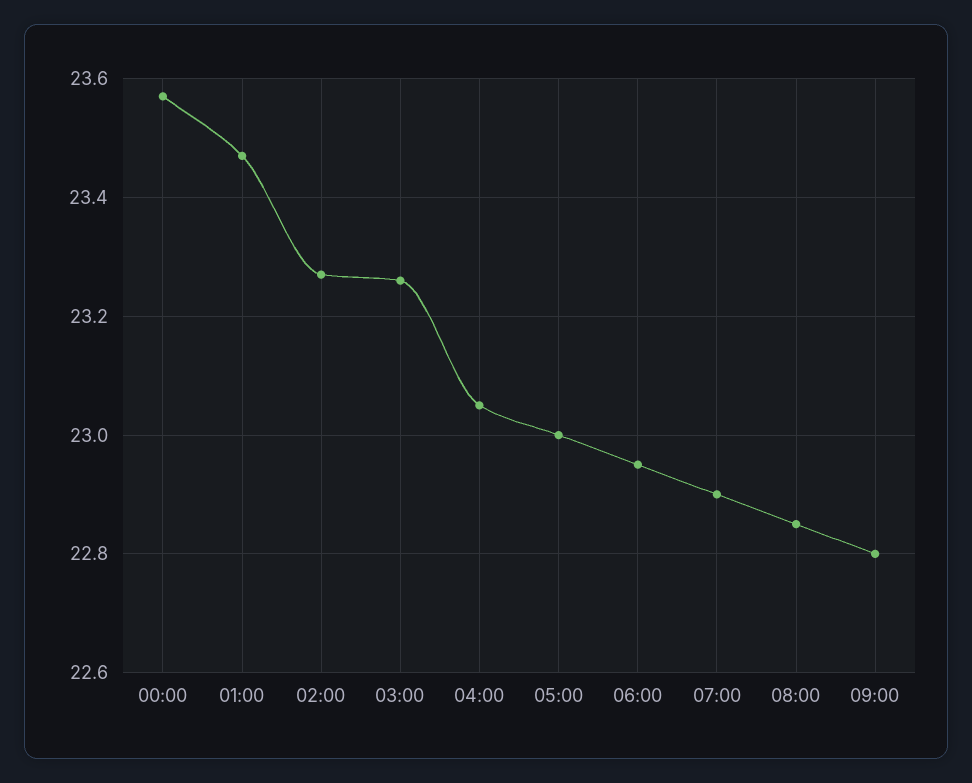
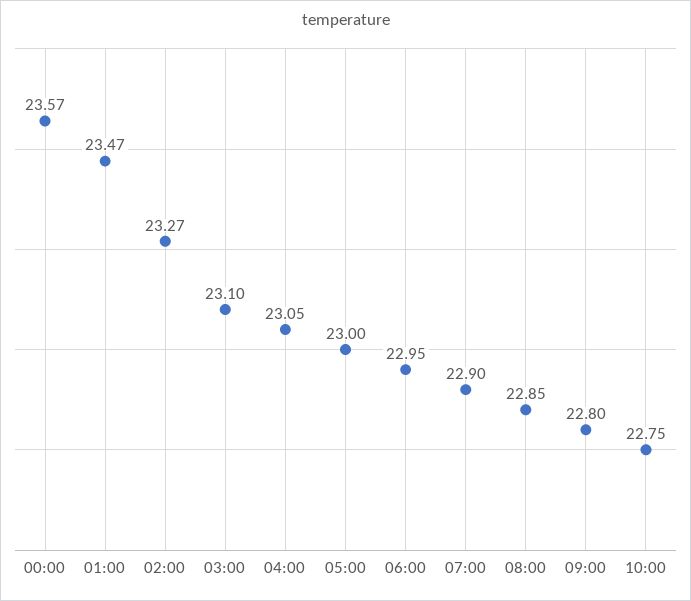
03:00: 23.25 -> 23.1
10:00: none -> 22.75

